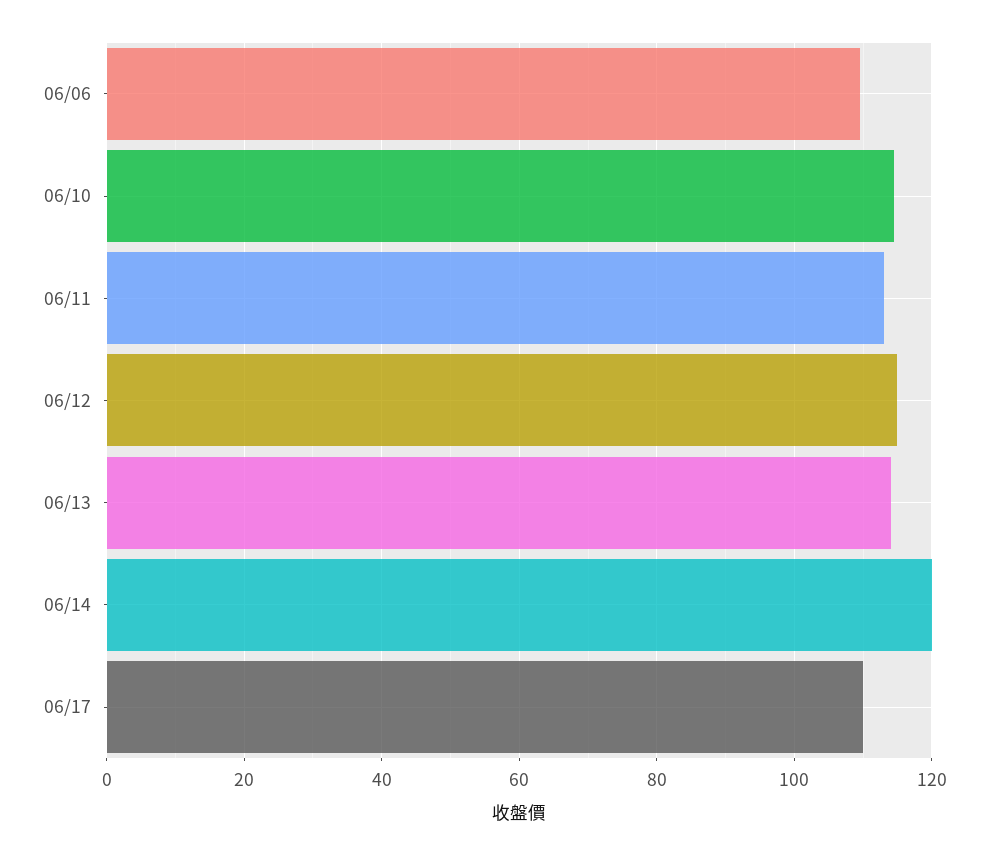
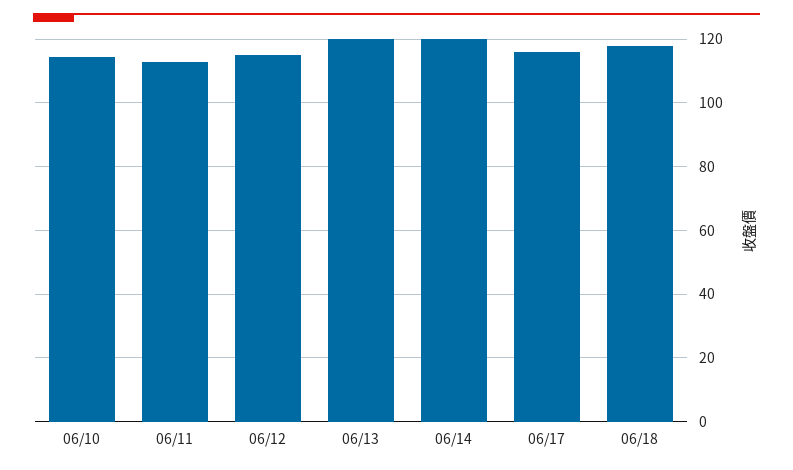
06/06: 110 -> none
06/13: 114 -> 120
06/17: 110 -> 116
06/18: none -> 118

